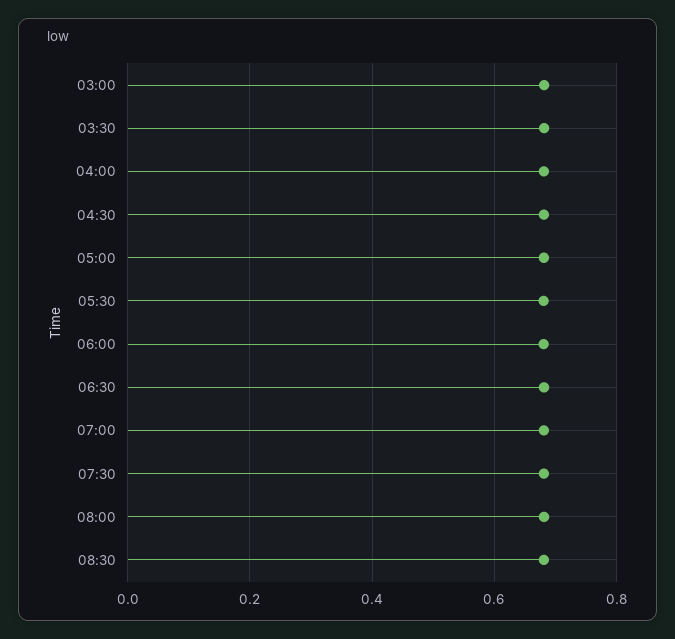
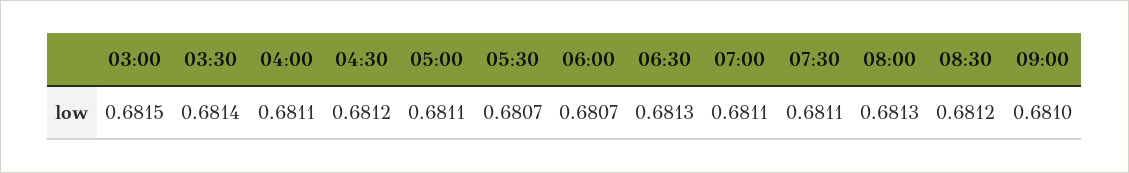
09:00: none -> 0.681

